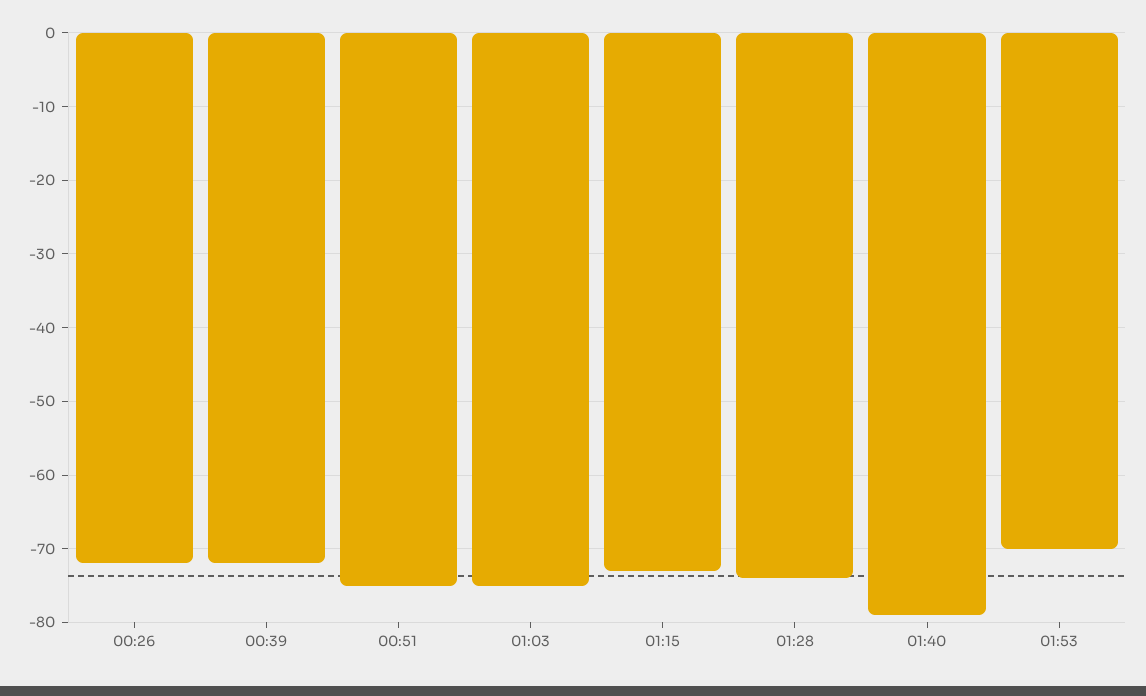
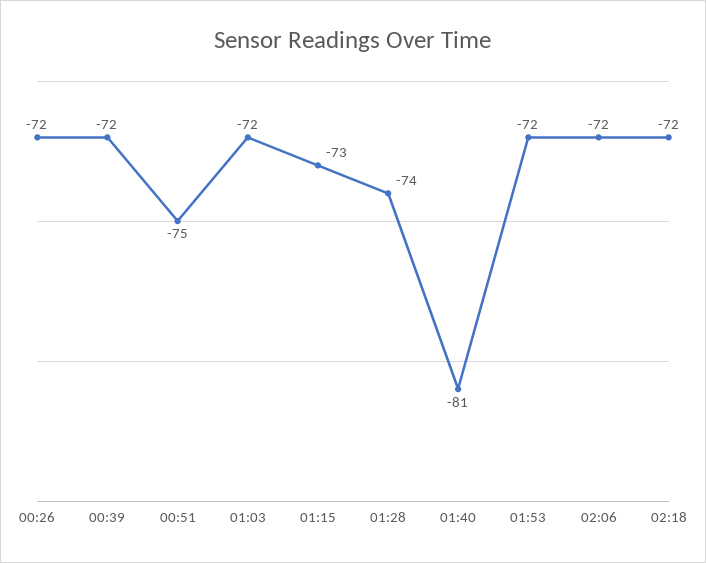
01:03: -75 -> -72
01:40: -79 -> -81
01:53: -70 -> -72
02:06: none -> -72
02:18: none -> -72

